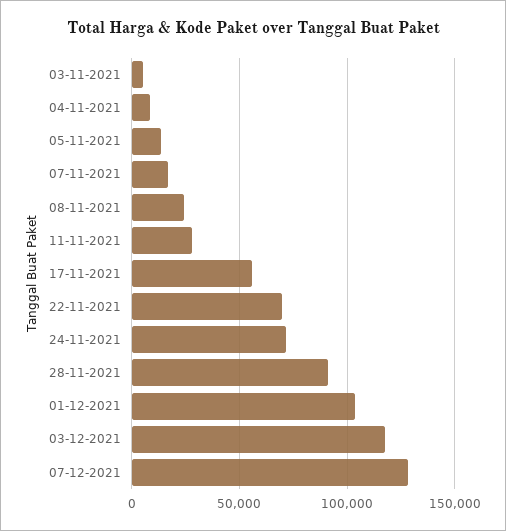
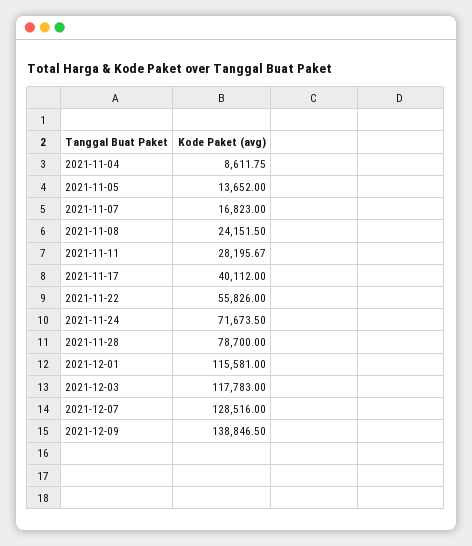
03-11-2021: 5000 -> none
17-11-2021: 55000 -> 40112
22-11-2021: 70000 -> 55826
28-11-2021: 90000 -> 78700
01-12-2021: 105000 -> 115581
2021-12-09: none -> 138846.5

